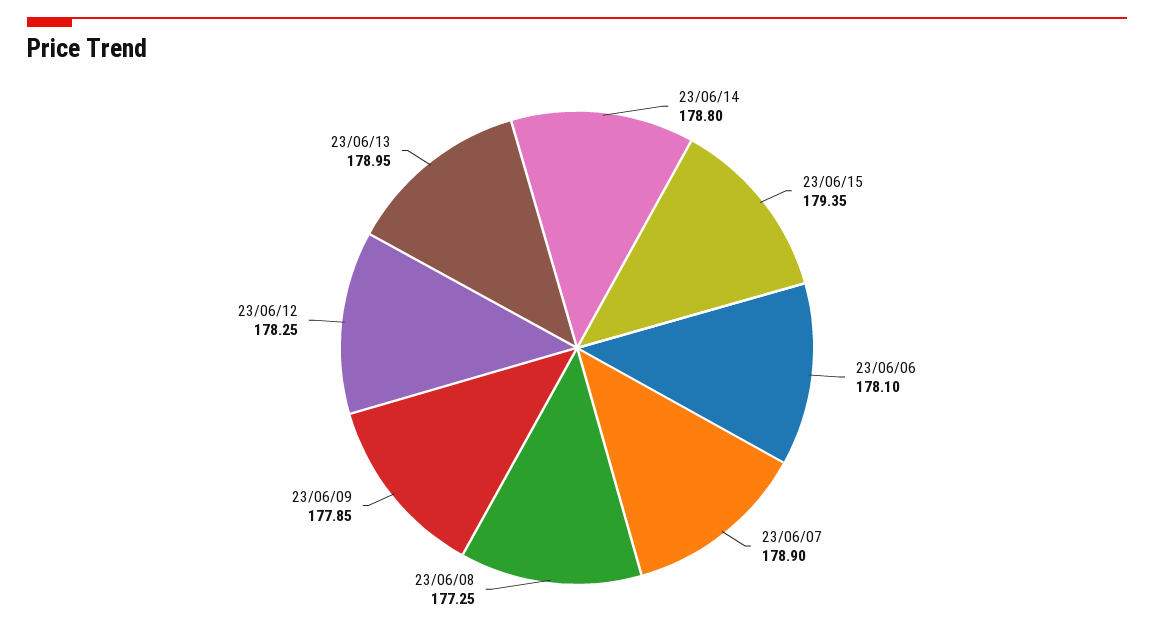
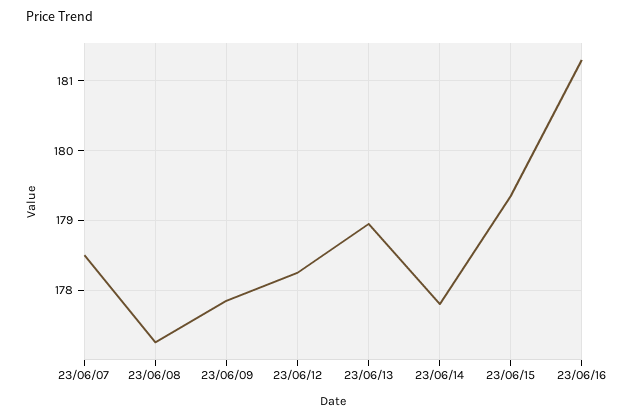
23/06/14: 178.8 -> 177.8
23/06/06: 178.1 -> none
23/06/07: 178.9 -> 178.5
23/06/16: none -> 181.3

